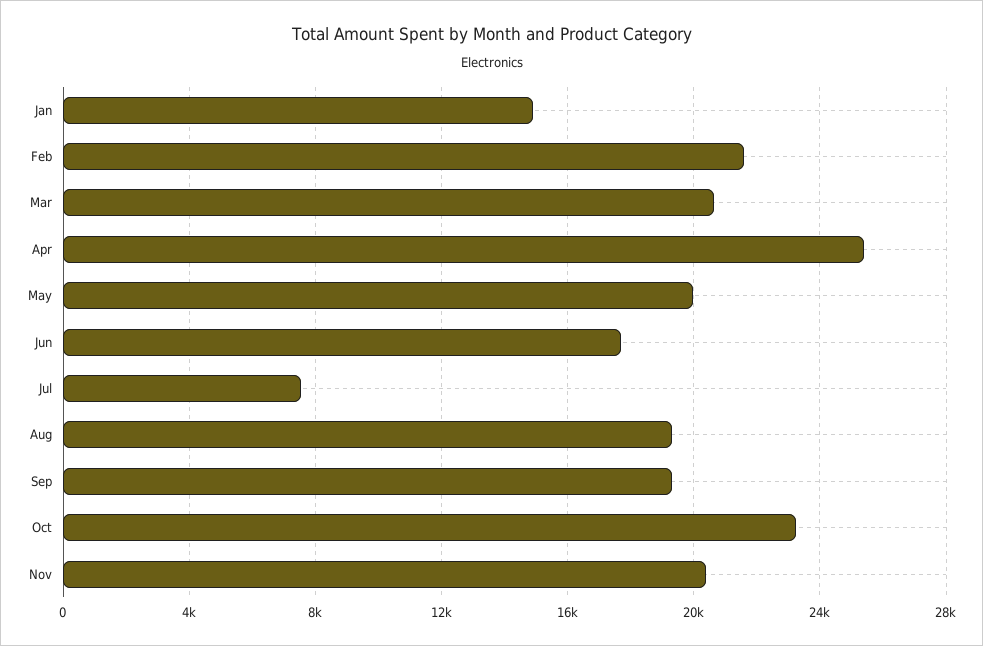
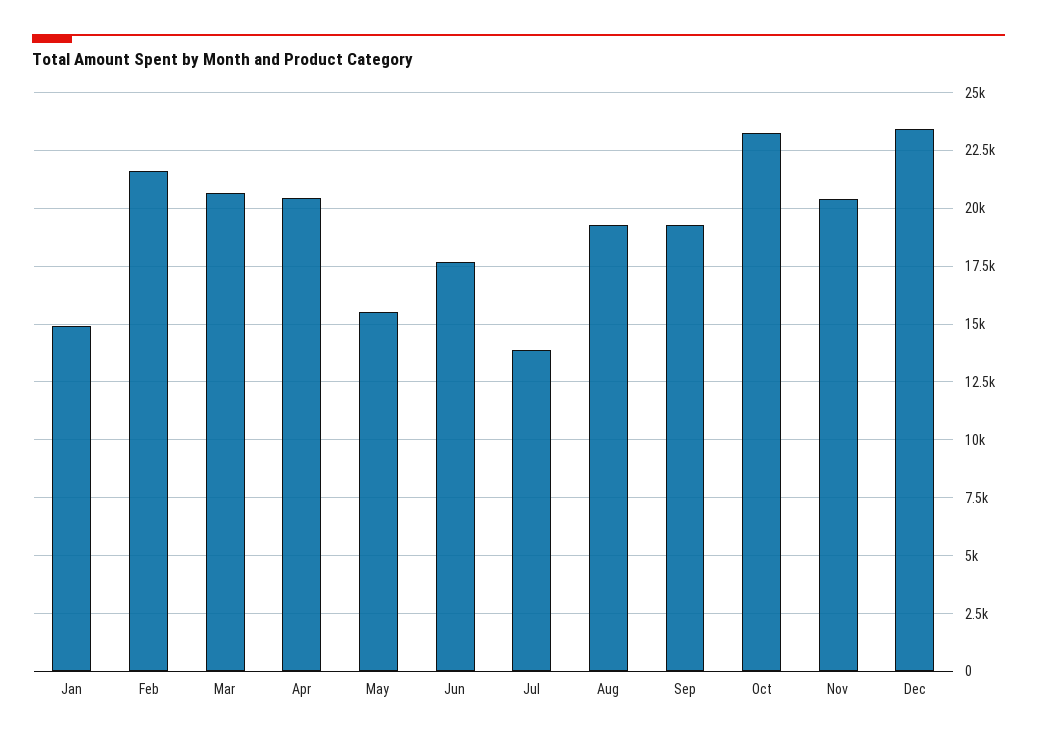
Apr: 25500 -> 20500
May: 20000 -> 15500
Jul: 7500 -> 14000
Dec: none -> 23500

